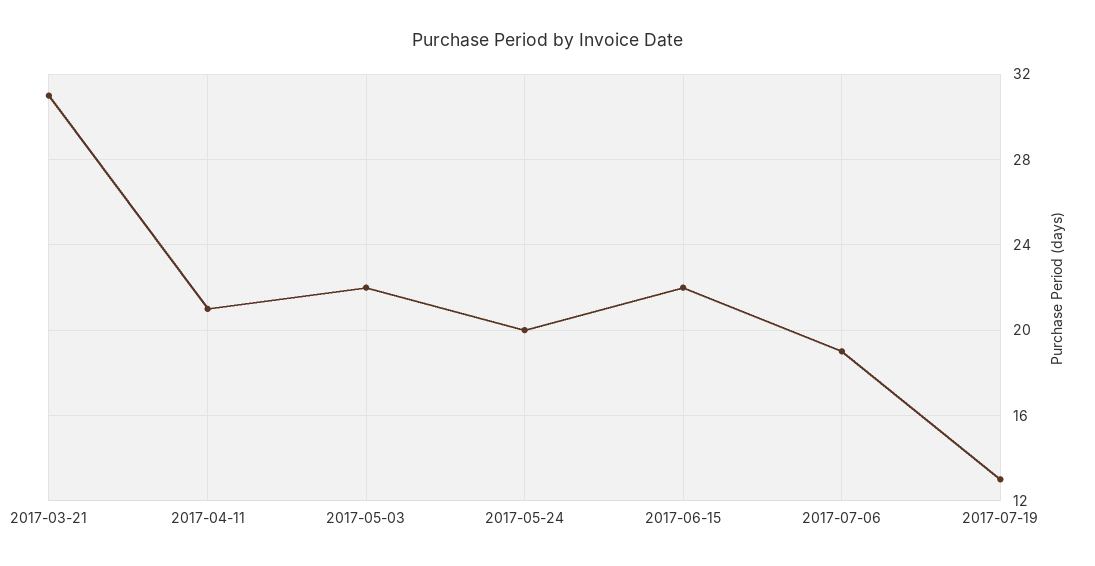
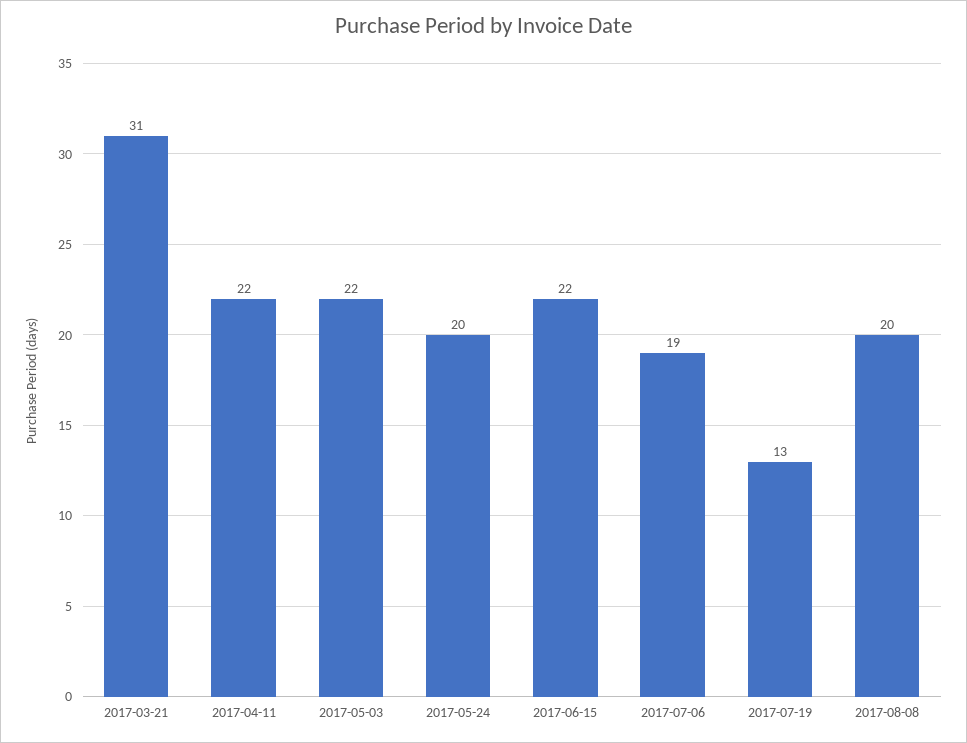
2017-04-11: 21 -> 22
2017-08-08: none -> 20

